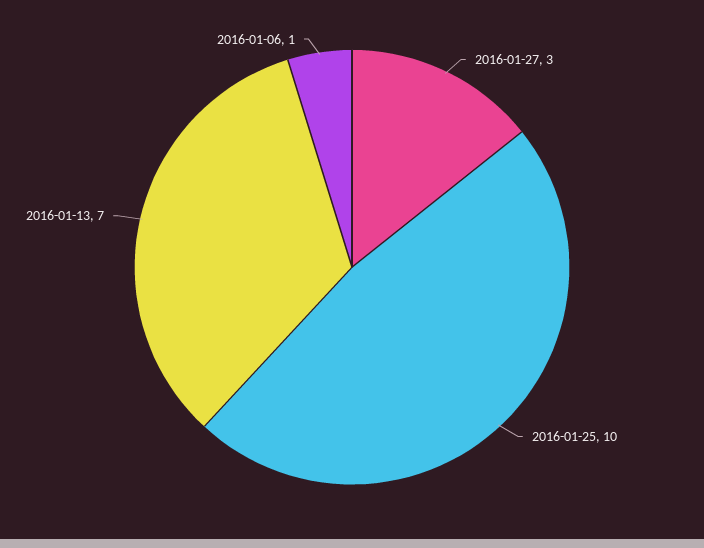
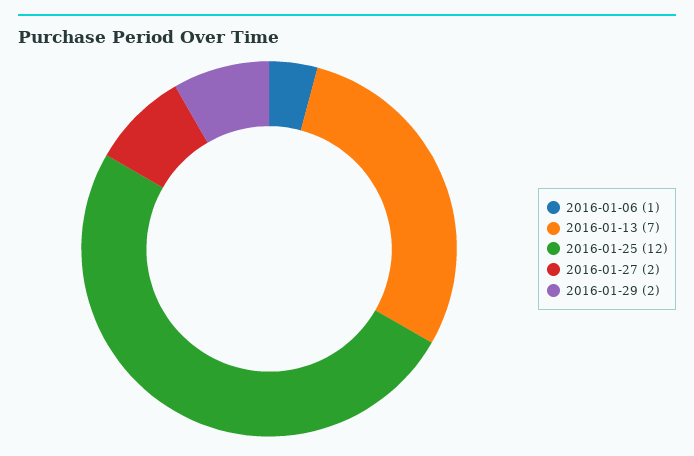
2016-01-27: 3 -> 2
2016-01-25: 10 -> 12
2016-01-29: none -> 2

